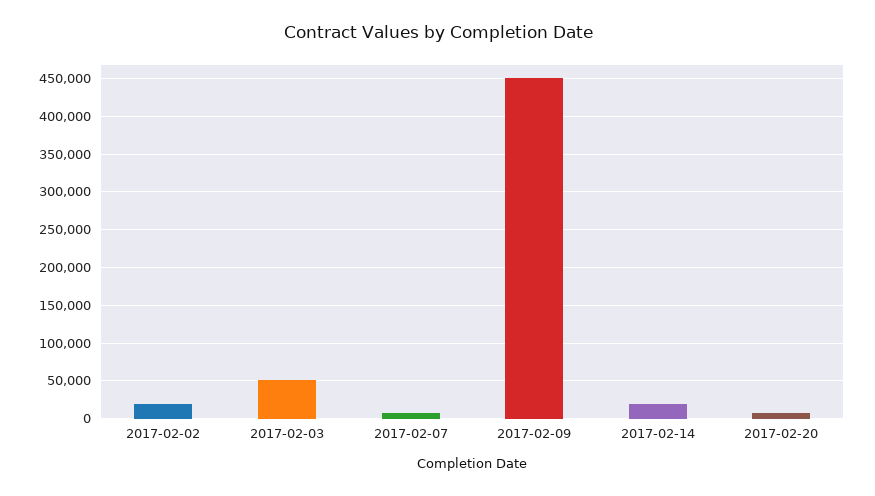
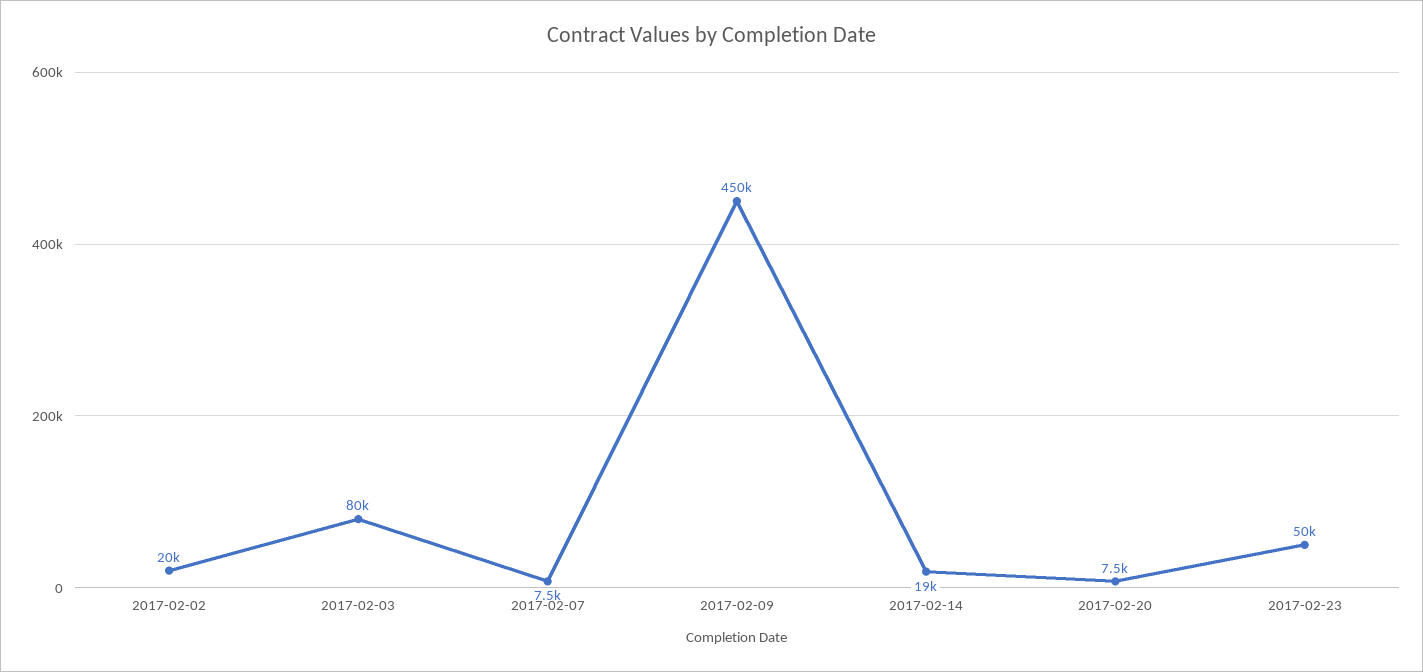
2017-02-03: 50000 -> 80000
2017-02-23: none -> 50000

